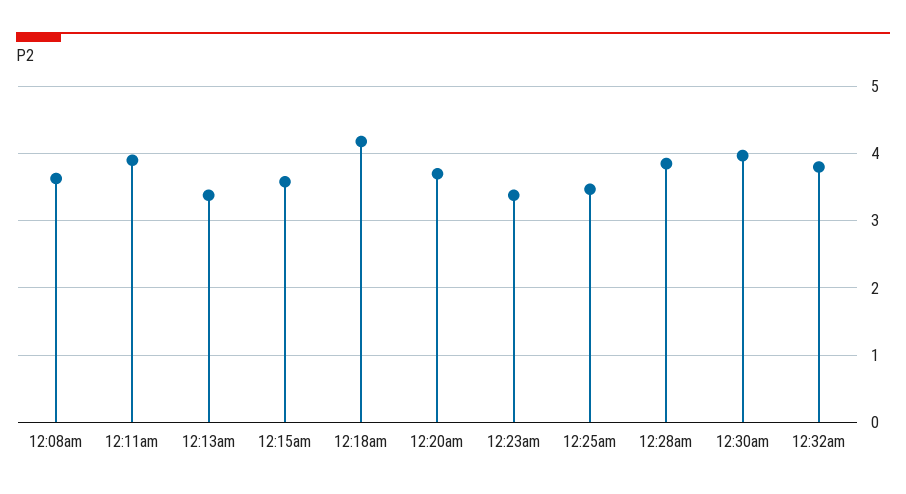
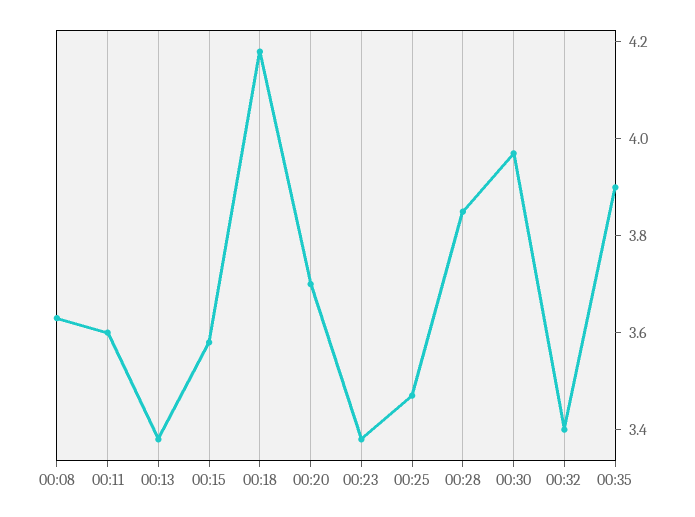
12:11am: 3.9 -> 3.6
12:32am: 3.8 -> 3.4
00:35: none -> 3.9

